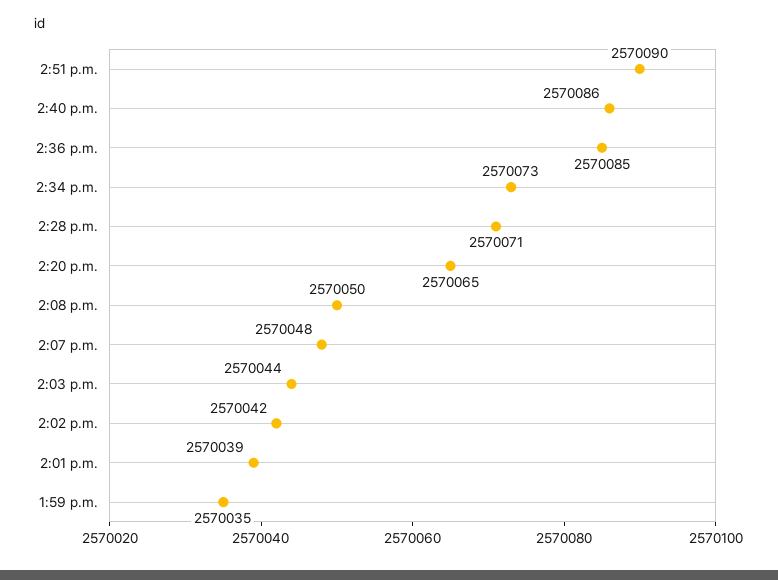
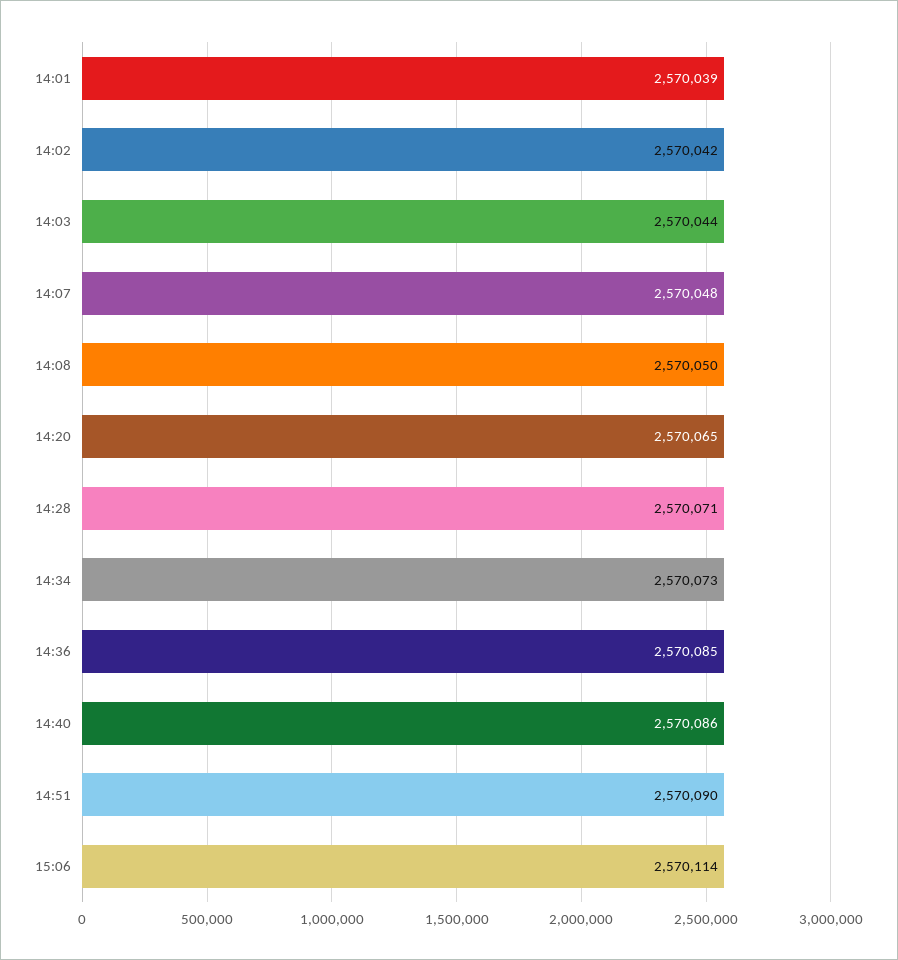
1:59 p.m.: 2570035 -> none
15:06: none -> 2570114

